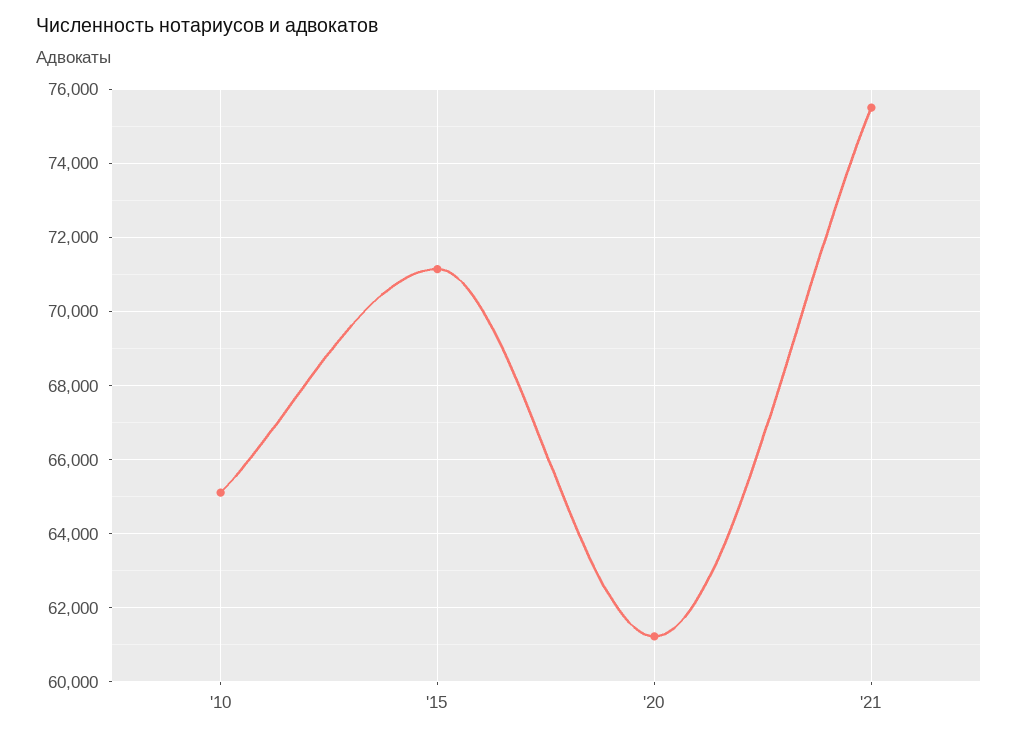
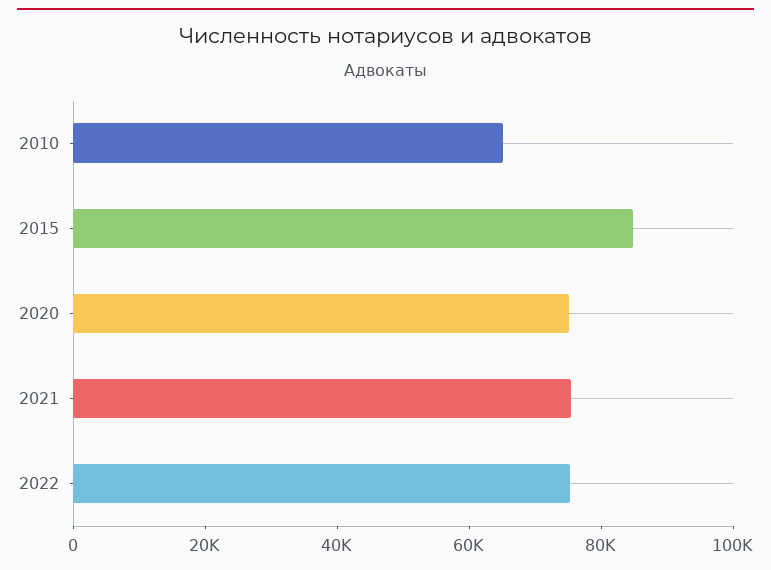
'15: 71200 -> 85000
'20: 61200 -> 75000
2022: none -> 75000

